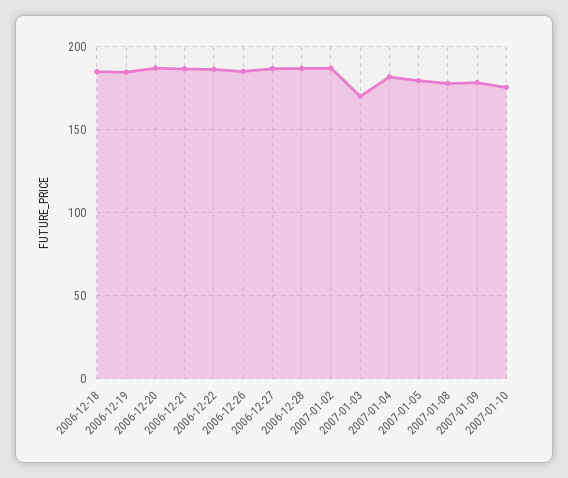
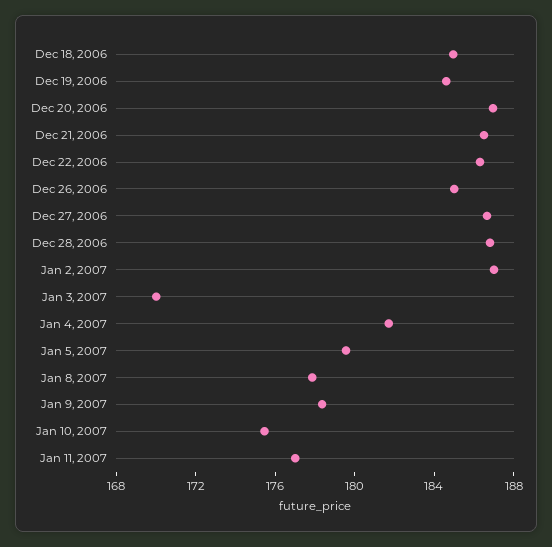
Jan 11, 2007: none -> 177

